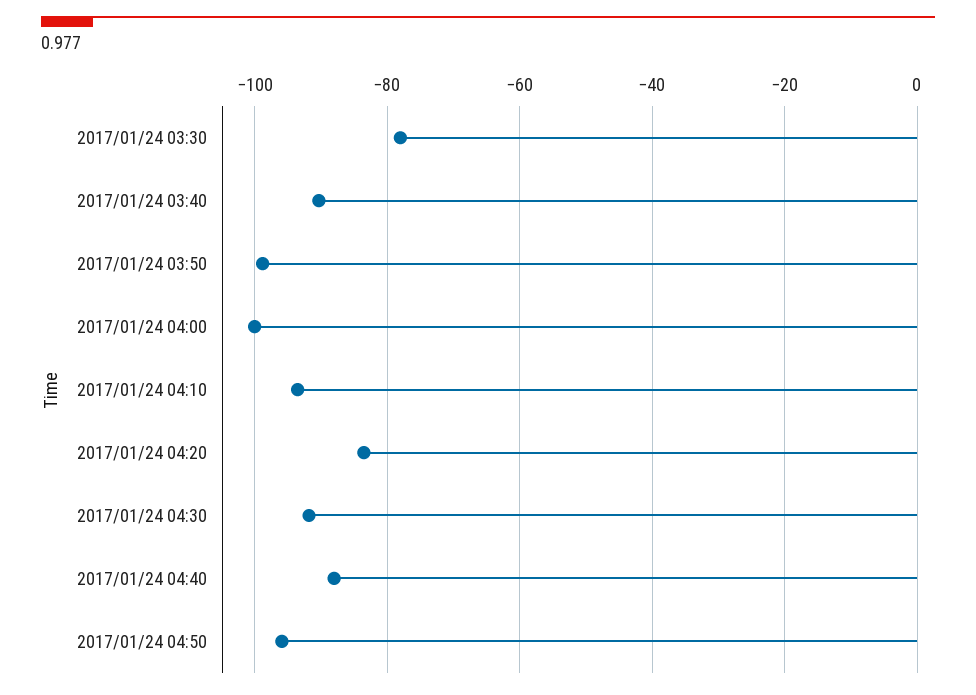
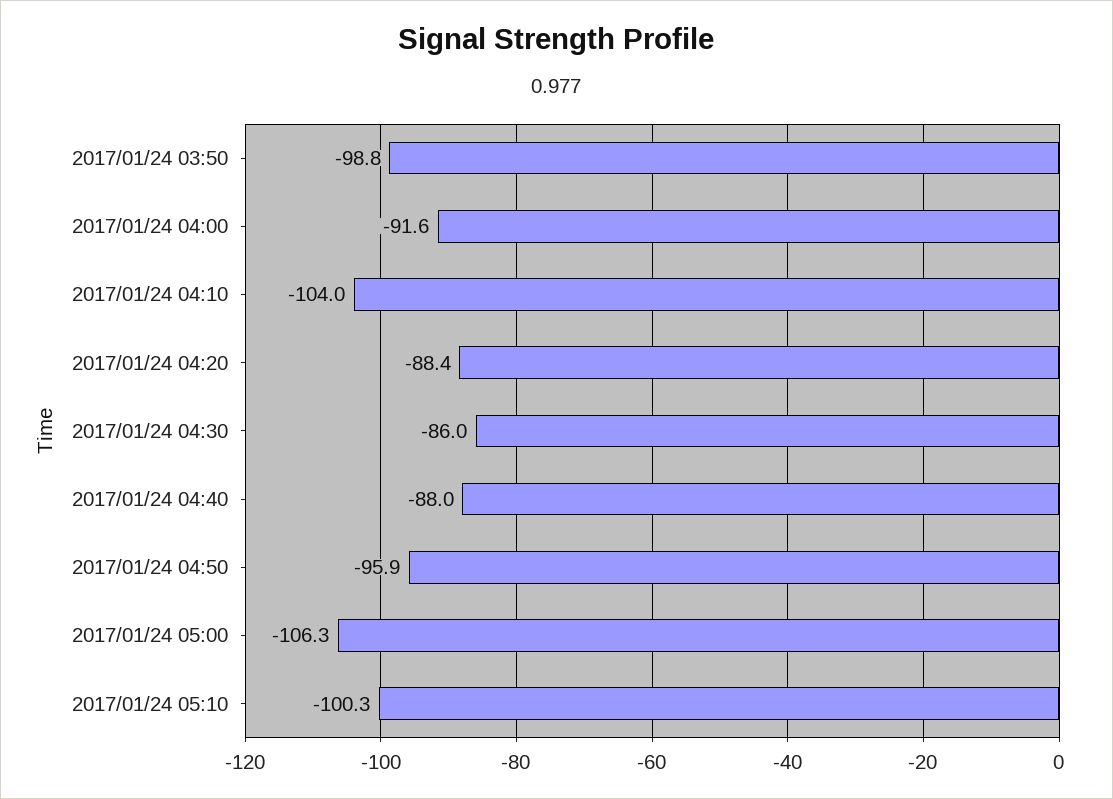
2017/01/24 03:30: -78 -> none
2017/01/24 03:40: -90 -> none
2017/01/24 04:00: -100 -> -91.6
2017/01/24 04:10: -94 -> -104
2017/01/24 04:20: -84 -> -88.4
2017/01/24 04:30: -92 -> -86
2017/01/24 05:00: none -> -106.3
2017/01/24 05:10: none -> -100.3

